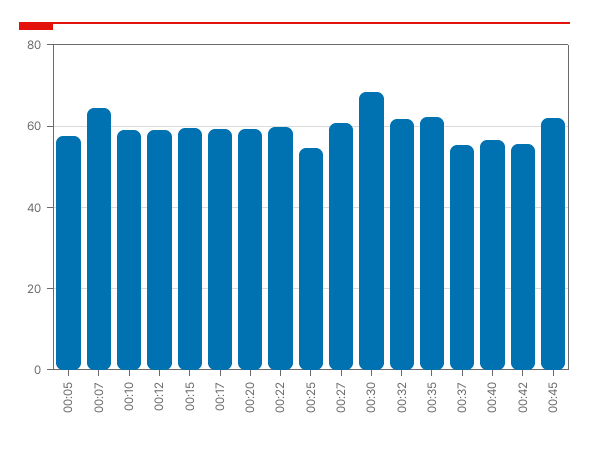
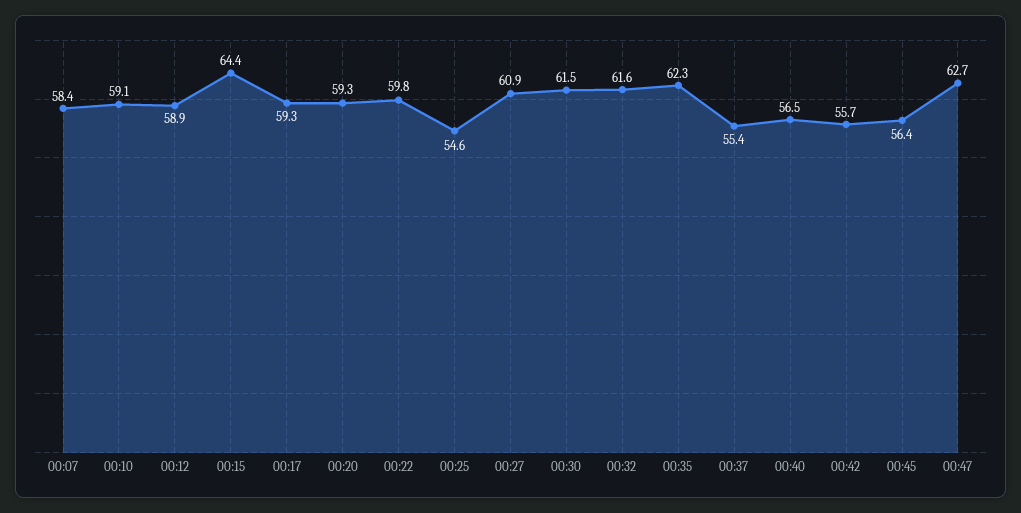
00:05: 58 -> none
00:07: 64 -> 58.4
00:15: 60 -> 64.4
00:30: 68 -> 61.5
00:45: 62 -> 56.4
00:47: none -> 62.7

